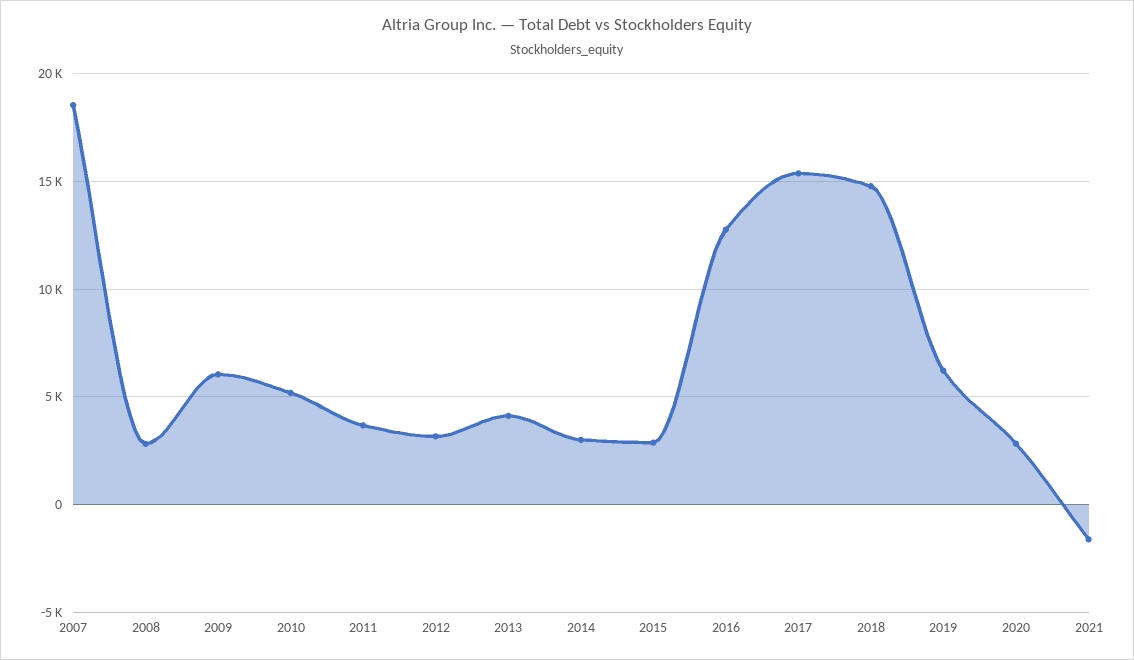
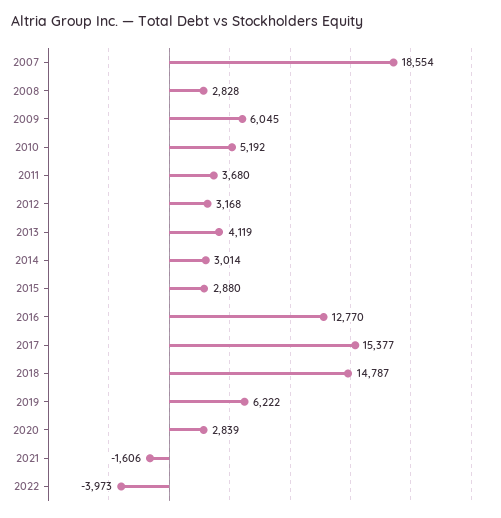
2022: none -> -3973

